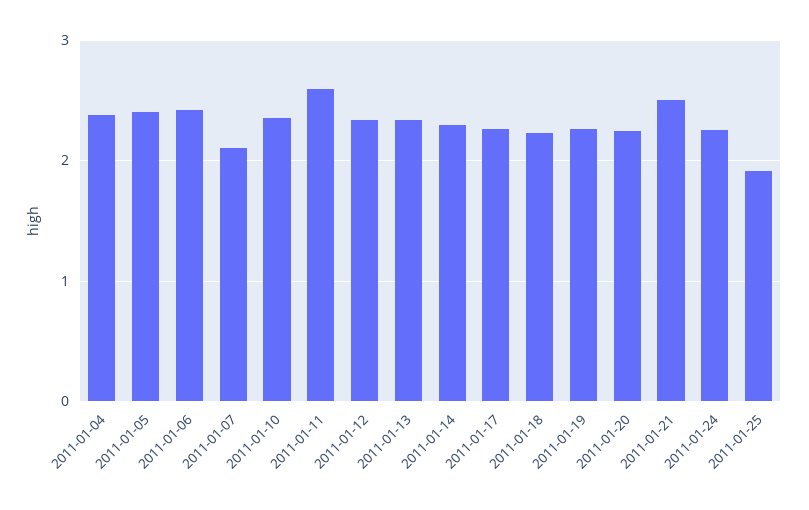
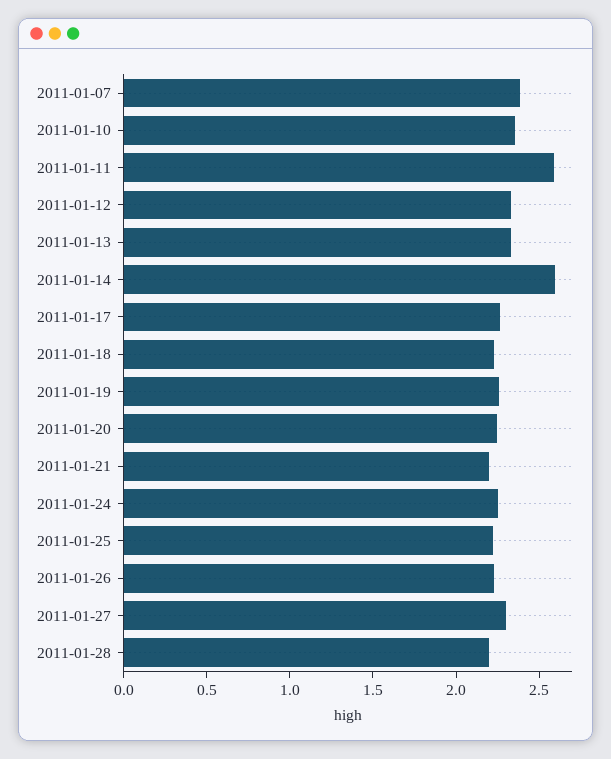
2011-01-04: 2.4 -> none
2011-01-05: 2.4 -> none
2011-01-06: 2.4 -> none
2011-01-07: 2.1 -> 2.4
2011-01-14: 2.3 -> 2.6
2011-01-21: 2.5 -> 2.2
2011-01-25: 1.9 -> 2.2
2011-01-26: none -> 2.2
2011-01-27: none -> 2.3
2011-01-28: none -> 2.2

